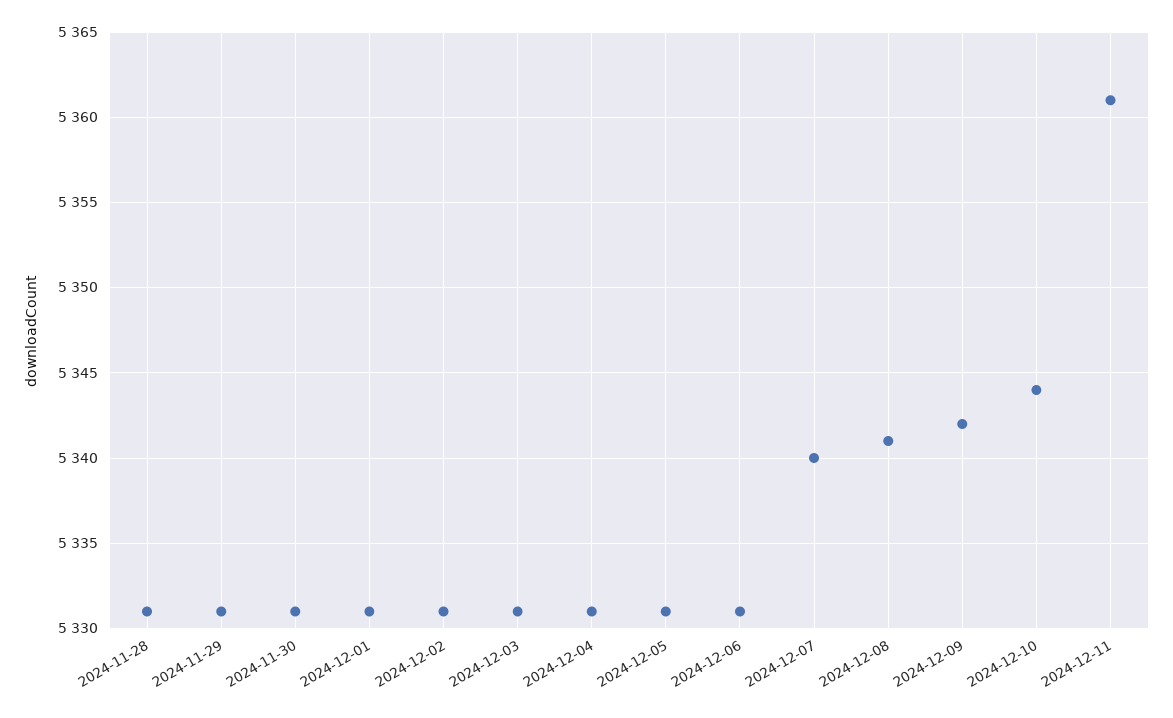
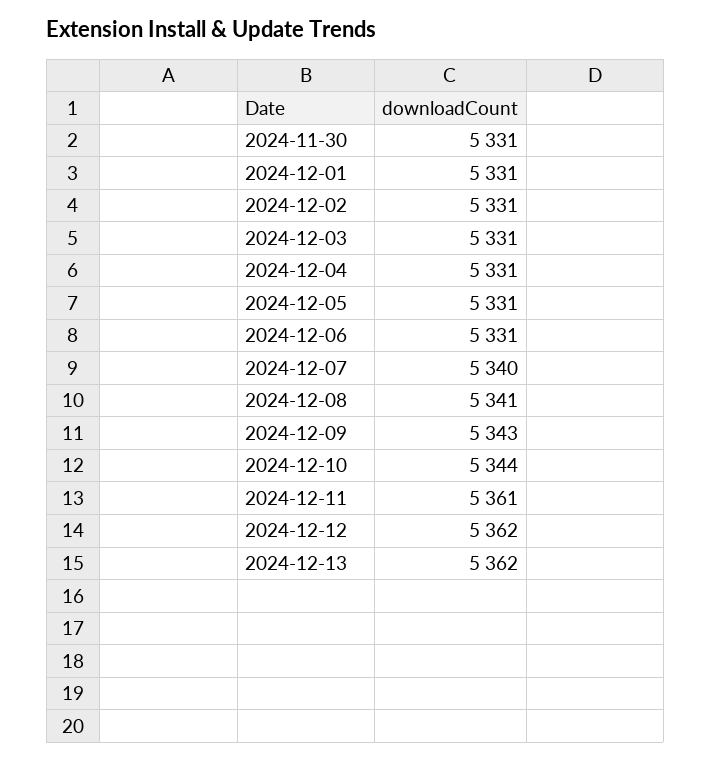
2024-11-28: 5331 -> none
2024-11-29: 5331 -> none
2024-12-09: 5342 -> 5343
2024-12-12: none -> 5362
2024-12-13: none -> 5362

